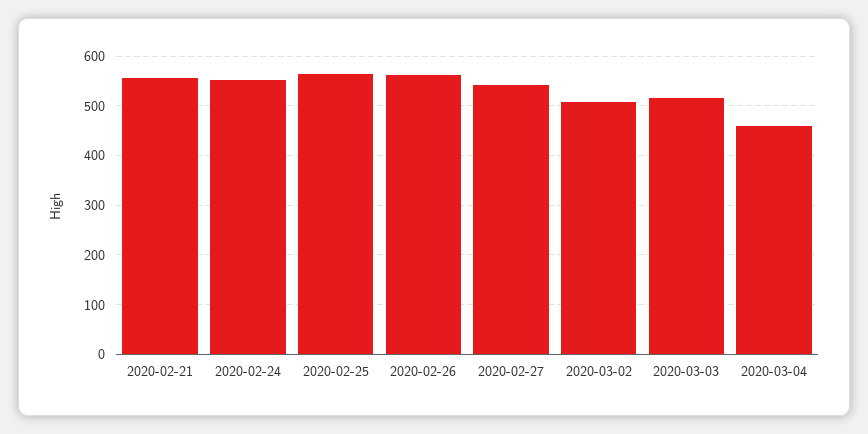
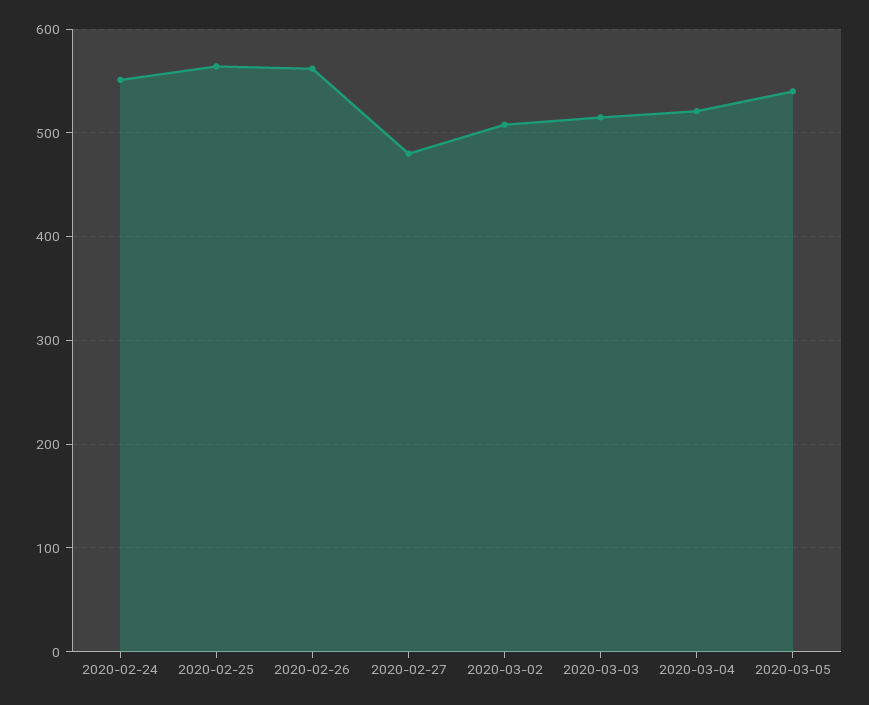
2020-02-21: 560 -> none
2020-02-27: 540 -> 480
2020-03-04: 460 -> 520
2020-03-05: none -> 540

